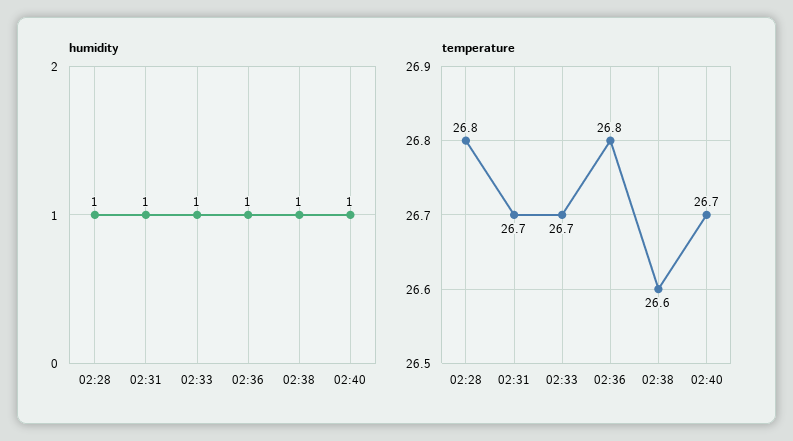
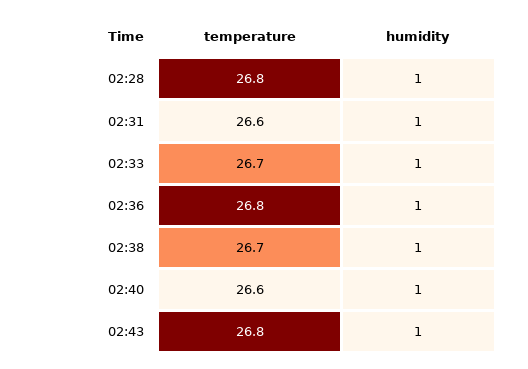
temperature, 02:31: 26.7 -> 26.6
temperature, 02:38: 26.6 -> 26.7
temperature, 02:40: 26.7 -> 26.6
temperature, 02:43: none -> 26.8
humidity, 02:43: none -> 1

